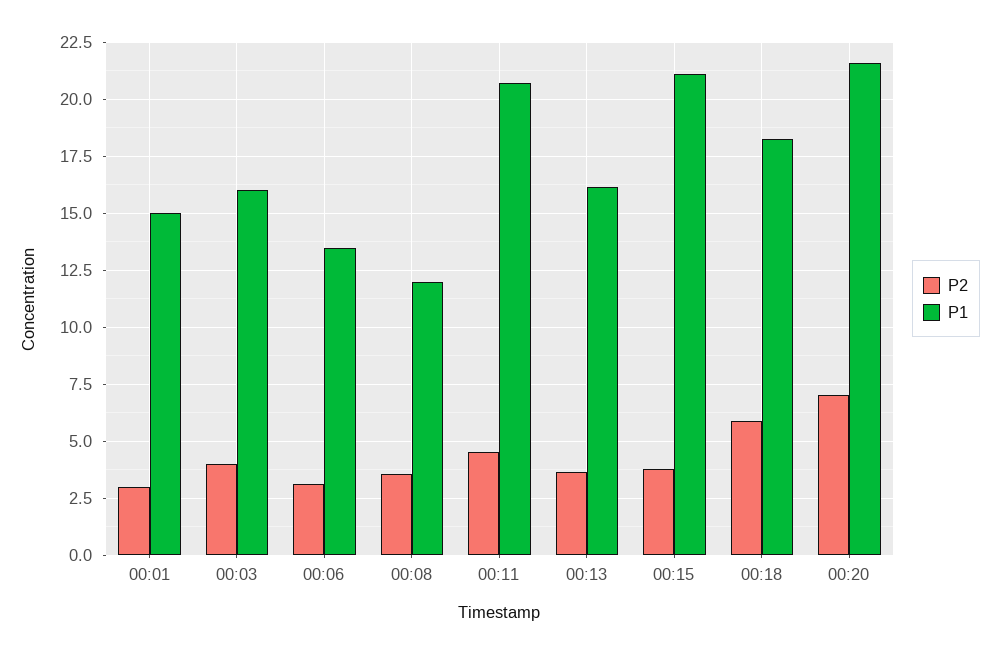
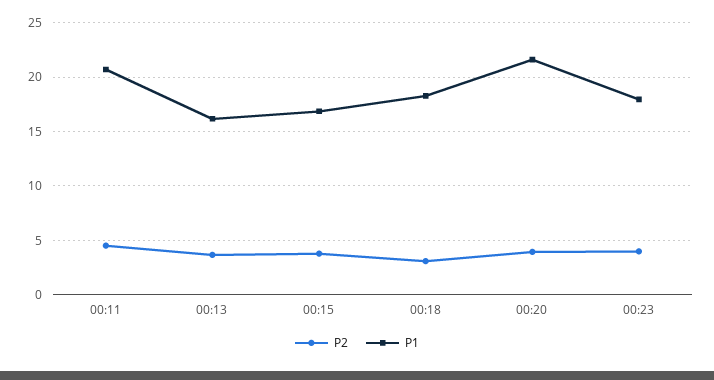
P2, 00:01: 3 -> none
P1, 00:01: 15 -> none
P2, 00:03: 4 -> none
P1, 00:03: 16 -> none
P2, 00:06: 3 -> none
P1, 00:06: 13.5 -> none
P2, 00:08: 3.5 -> none
P1, 00:08: 12 -> none
P1, 00:15: 21 -> 17
P2, 00:18: 6 -> 3
P2, 00:20: 7 -> 4
P2, 00:23: none -> 4
P1, 00:23: none -> 18

